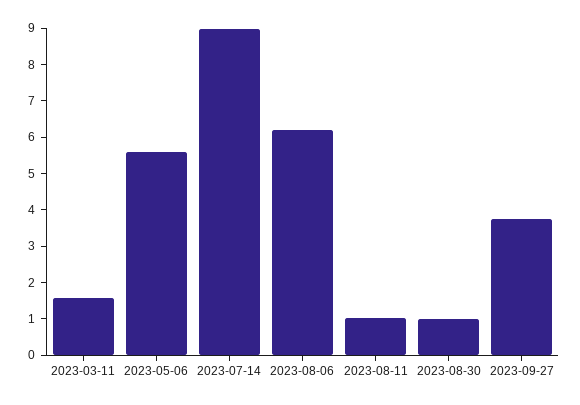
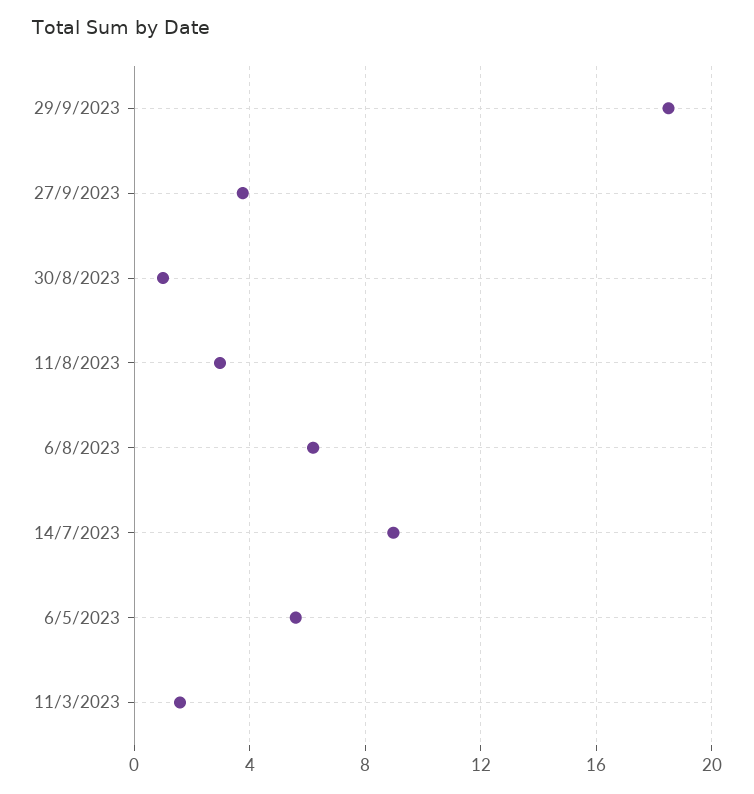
2023-08-11: 1 -> 3
29/9/2023: none -> 18.5

